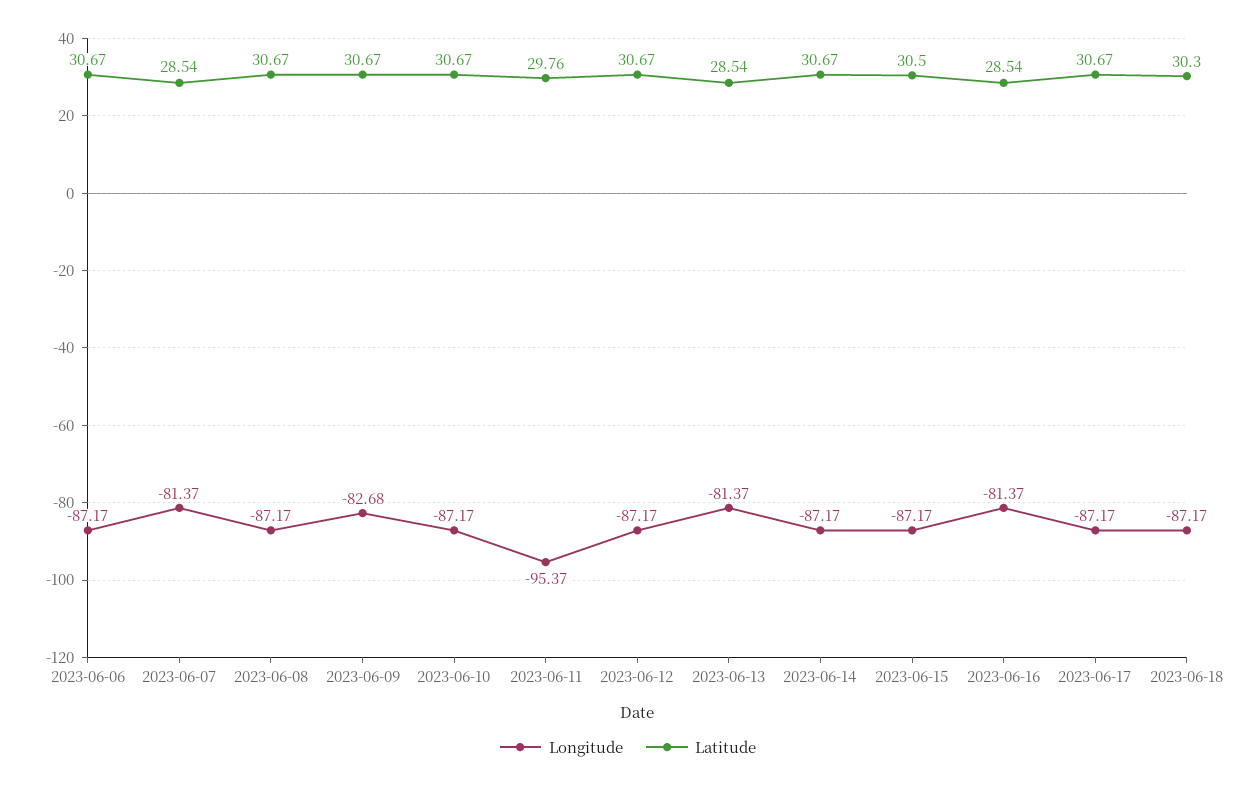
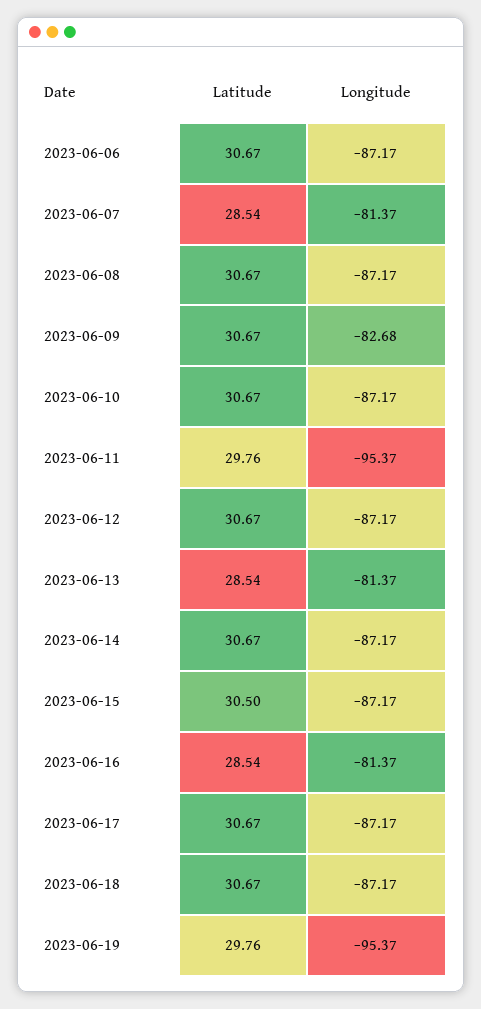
Latitude, 2023-06-18: 30.3 -> 30.67
Latitude, 2023-06-19: none -> 29.76
Longitude, 2023-06-19: none -> -95.37

